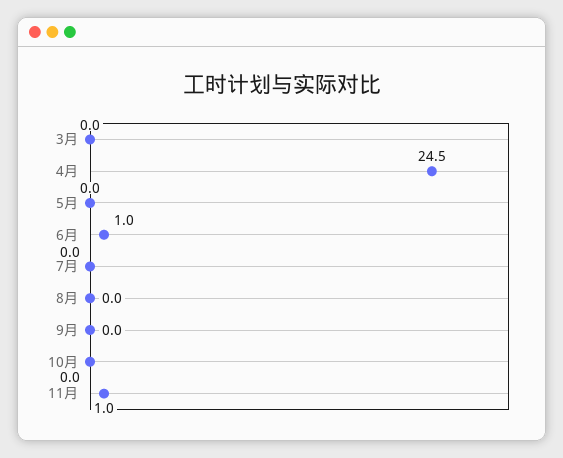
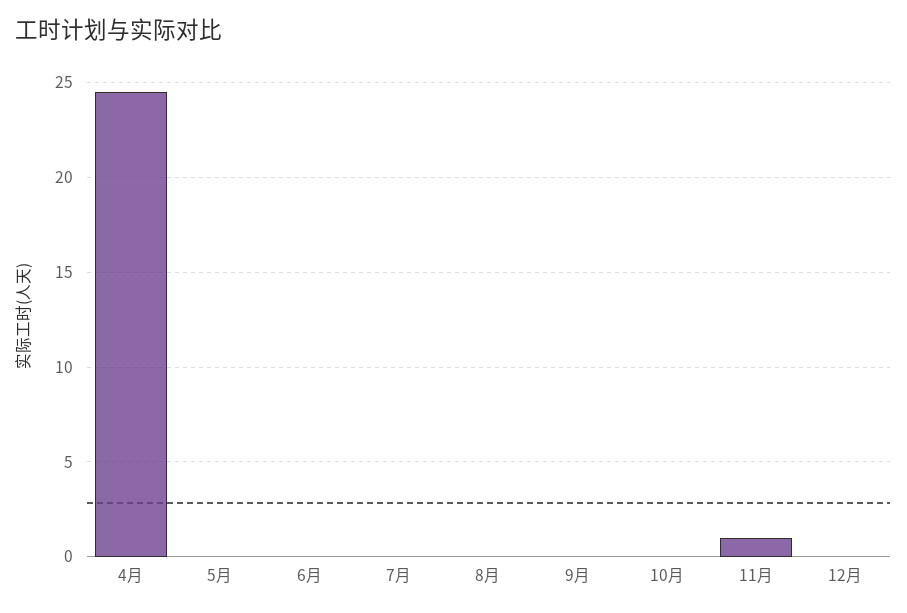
3月: 0 -> none
6月: 1 -> 0
12月: none -> 0

